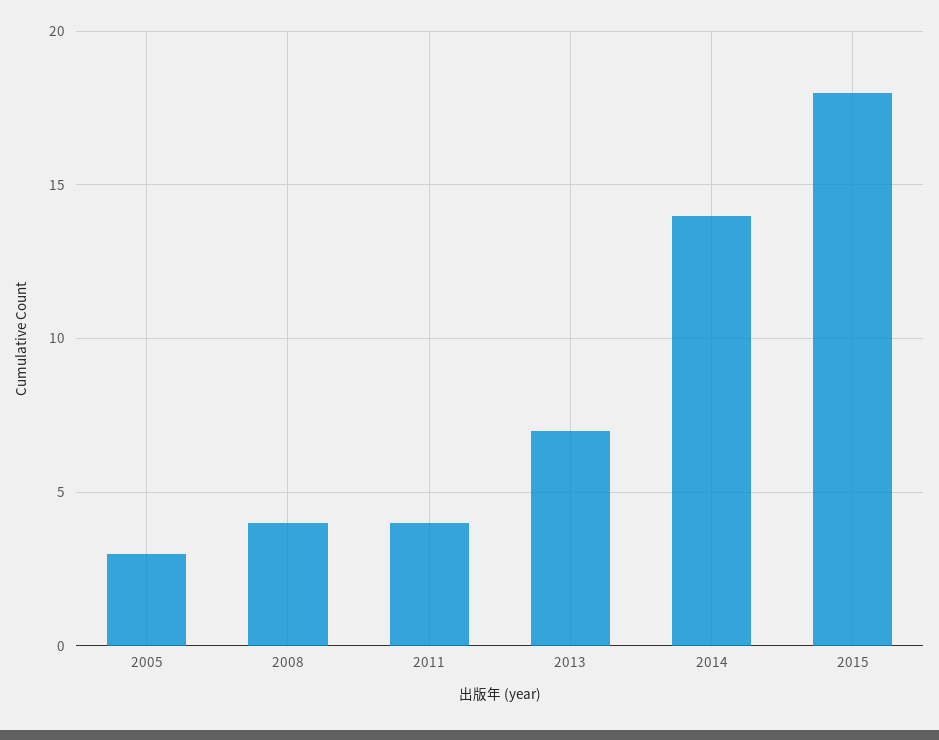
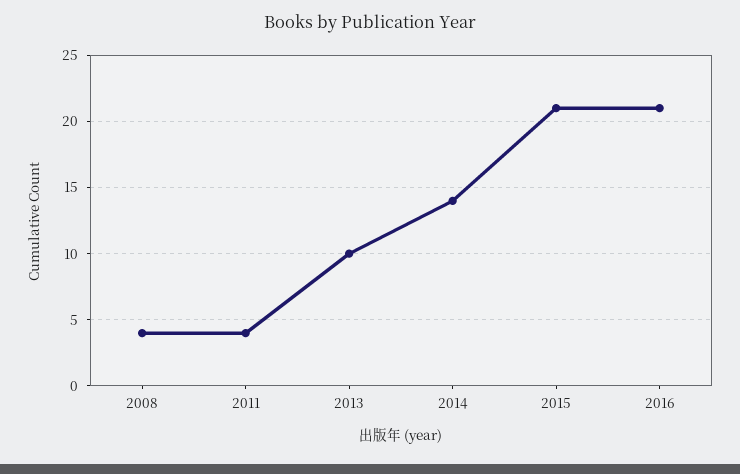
2005: 3 -> none
2013: 7 -> 10
2015: 18 -> 21
2016: none -> 21

